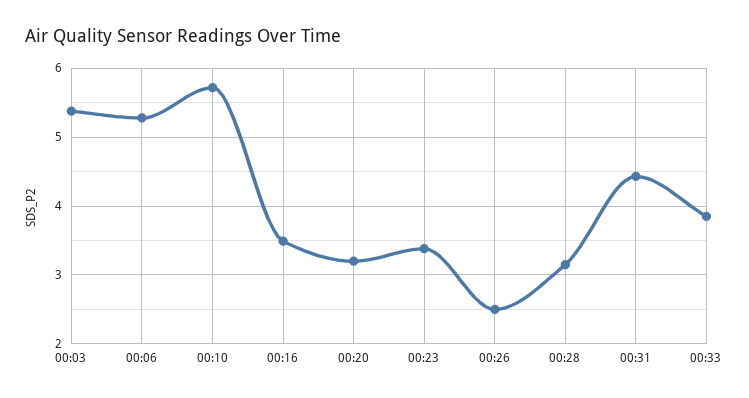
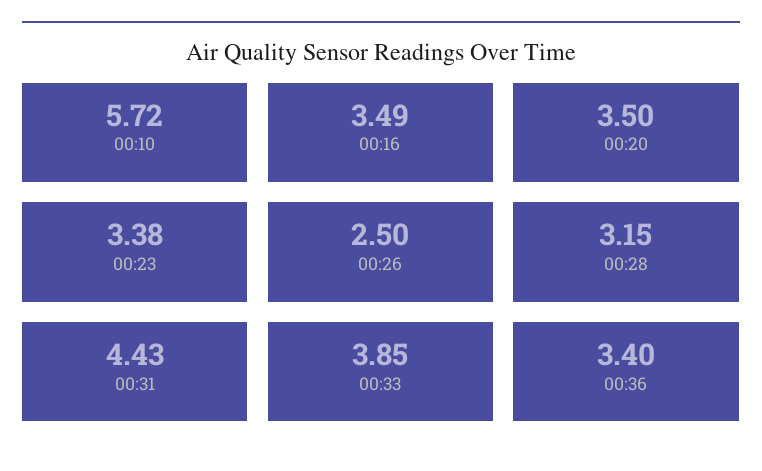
00:03: 5.4 -> none
00:06: 5.3 -> none
00:20: 3.2 -> 3.5
00:36: none -> 3.4

